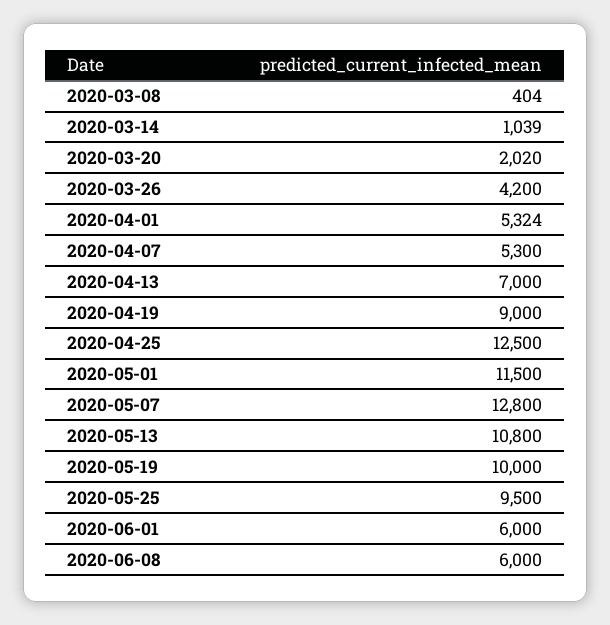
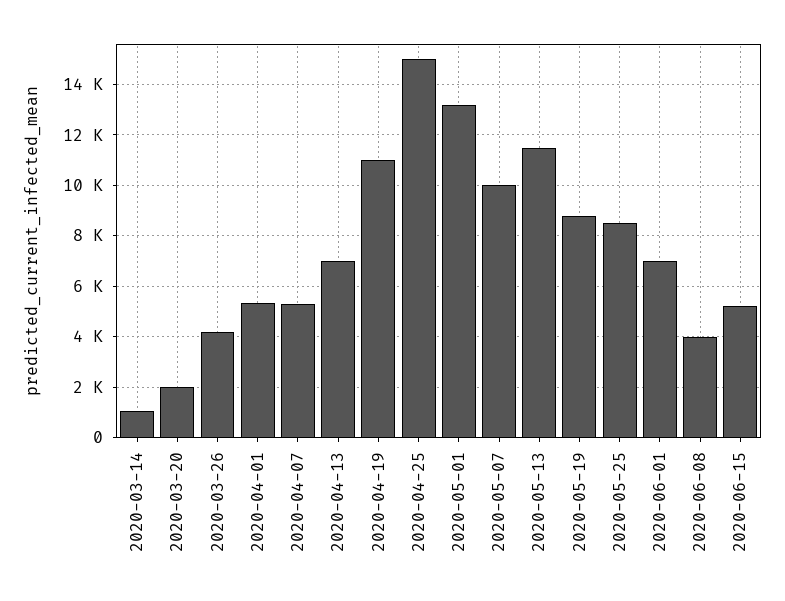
2020-03-08: 404 -> none
2020-04-19: 9000 -> 11000
2020-04-25: 12500 -> 15000
2020-05-01: 11500 -> 13250
2020-05-07: 12800 -> 10000
2020-05-13: 10800 -> 11500
2020-05-19: 10000 -> 8750
2020-05-25: 9500 -> 8500
2020-06-01: 6000 -> 7000
2020-06-08: 6000 -> 4000
2020-06-15: none -> 5250

